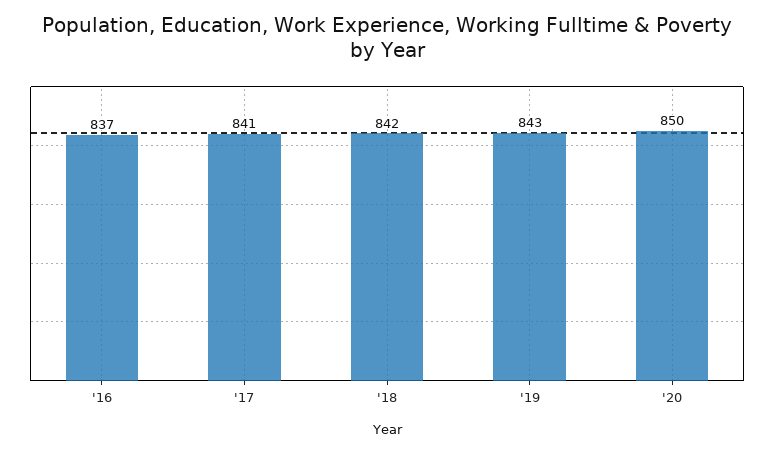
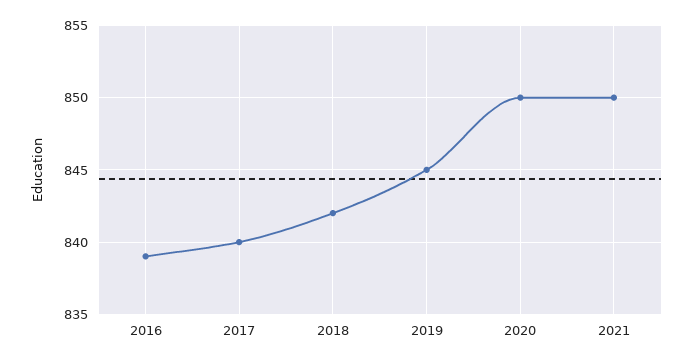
'16: 837 -> 839
'17: 841 -> 840
'19: 843 -> 845
2021: none -> 850

